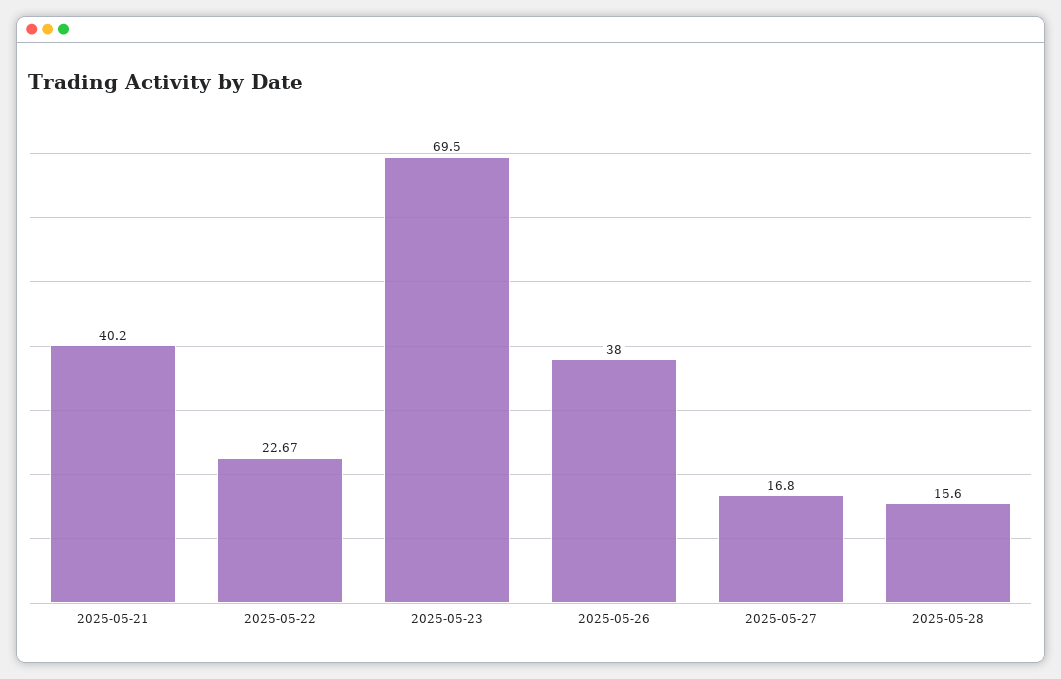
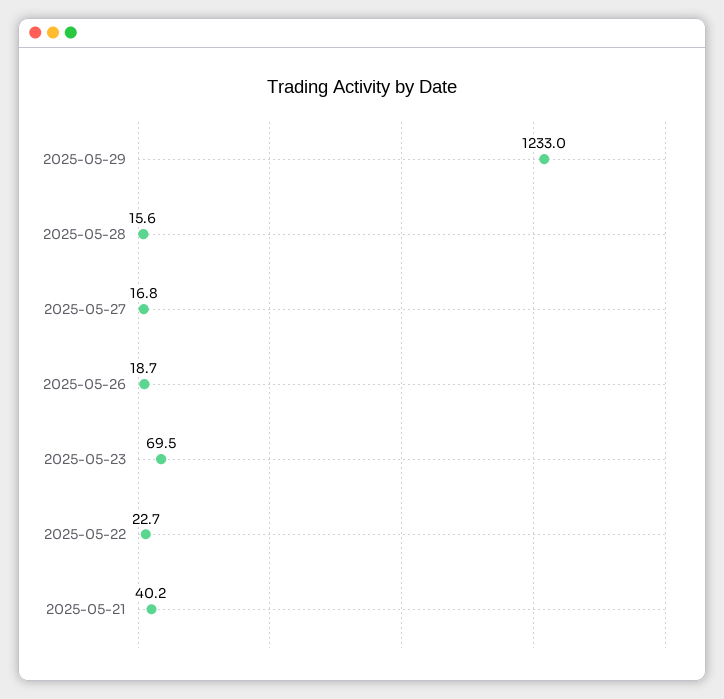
2025-05-26: 38 -> 18.7
2025-05-29: none -> 1233

